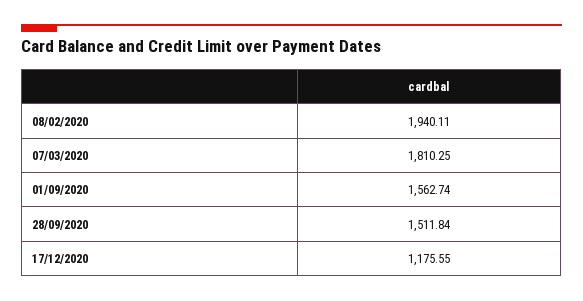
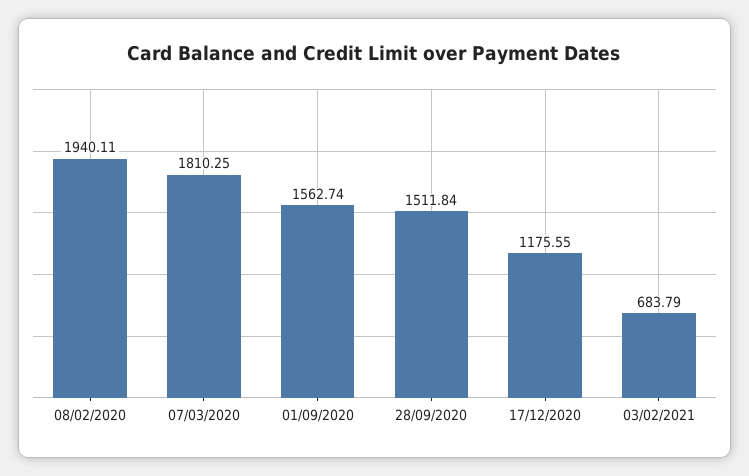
03/02/2021: none -> 683.79

